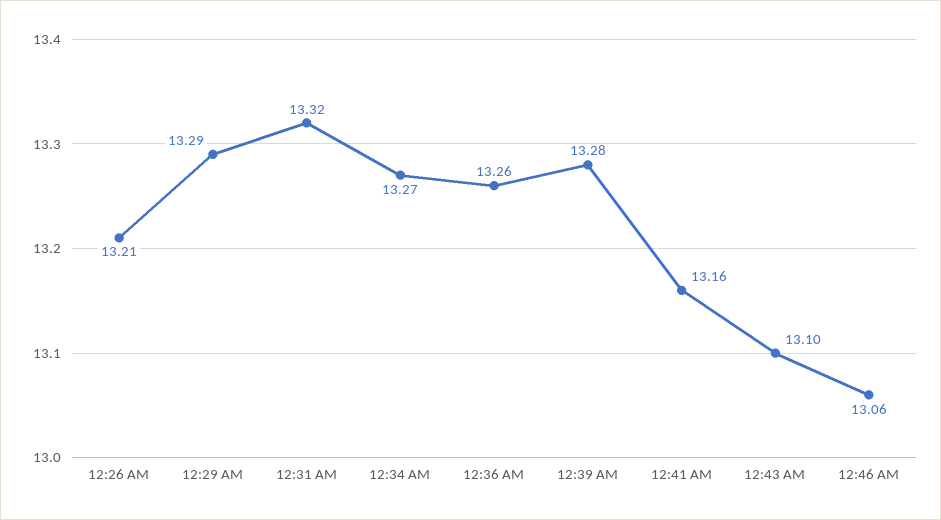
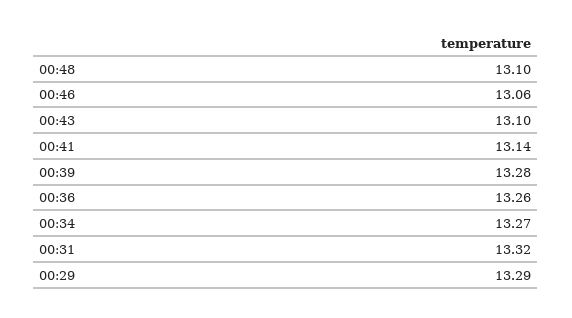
12:26 AM: 13.21 -> none
12:41 AM: 13.16 -> 13.14
00:48: none -> 13.1

